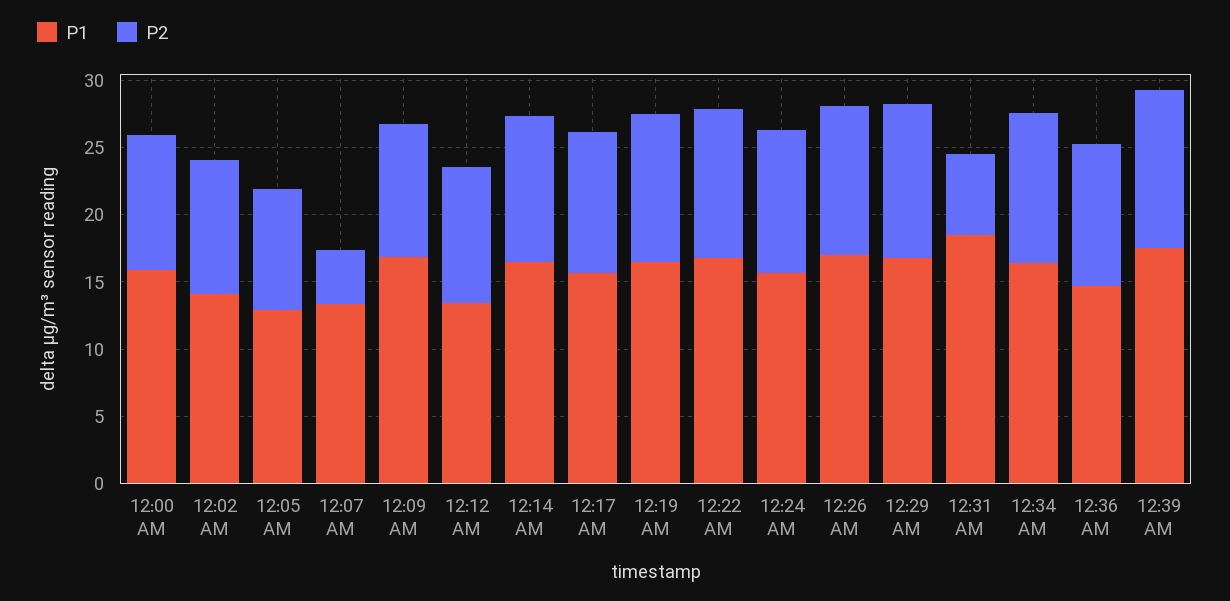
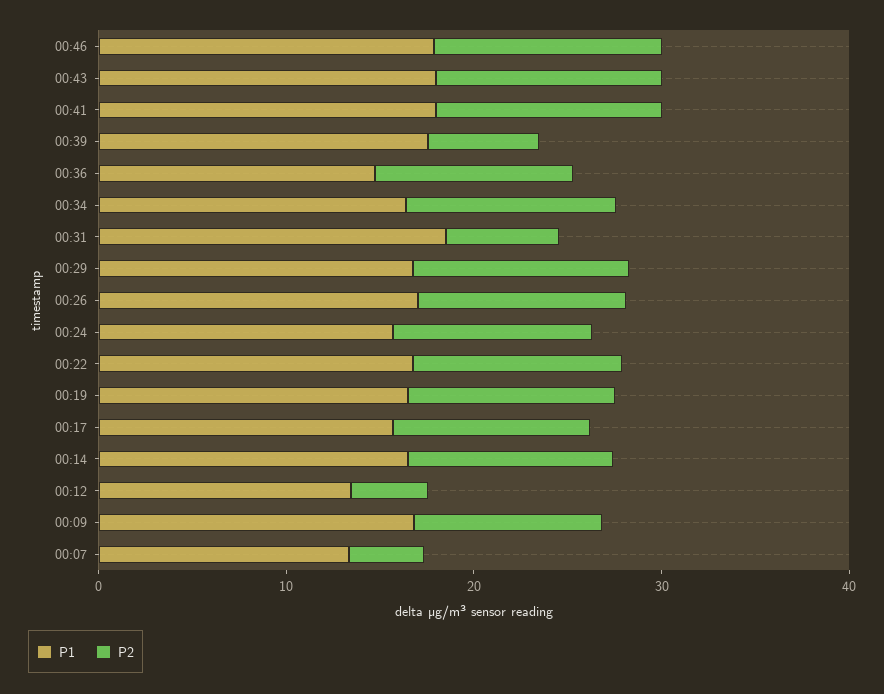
P1, 12:00 AM: 16 -> none
P2, 12:00 AM: 10 -> none
P1, 12:02 AM: 14 -> none
P2, 12:02 AM: 10 -> none
P1, 12:05 AM: 13 -> none
P2, 12:05 AM: 9 -> none
P2, 12:12 AM: 10 -> 4
P2, 12:39 AM: 12 -> 6
P1, 00:46: none -> 18
P2, 00:46: none -> 12
P1, 00:43: none -> 18
P2, 00:43: none -> 12
P1, 00:41: none -> 18
P2, 00:41: none -> 12

